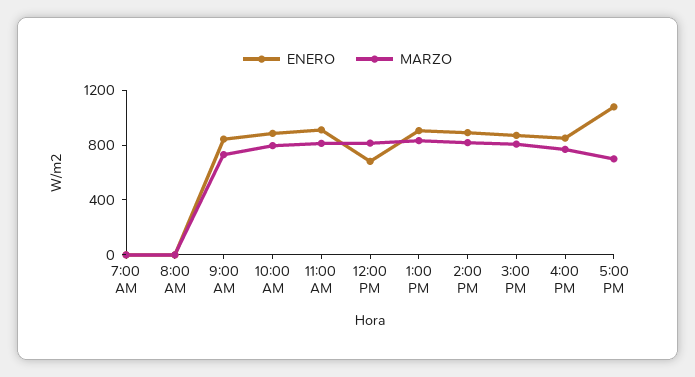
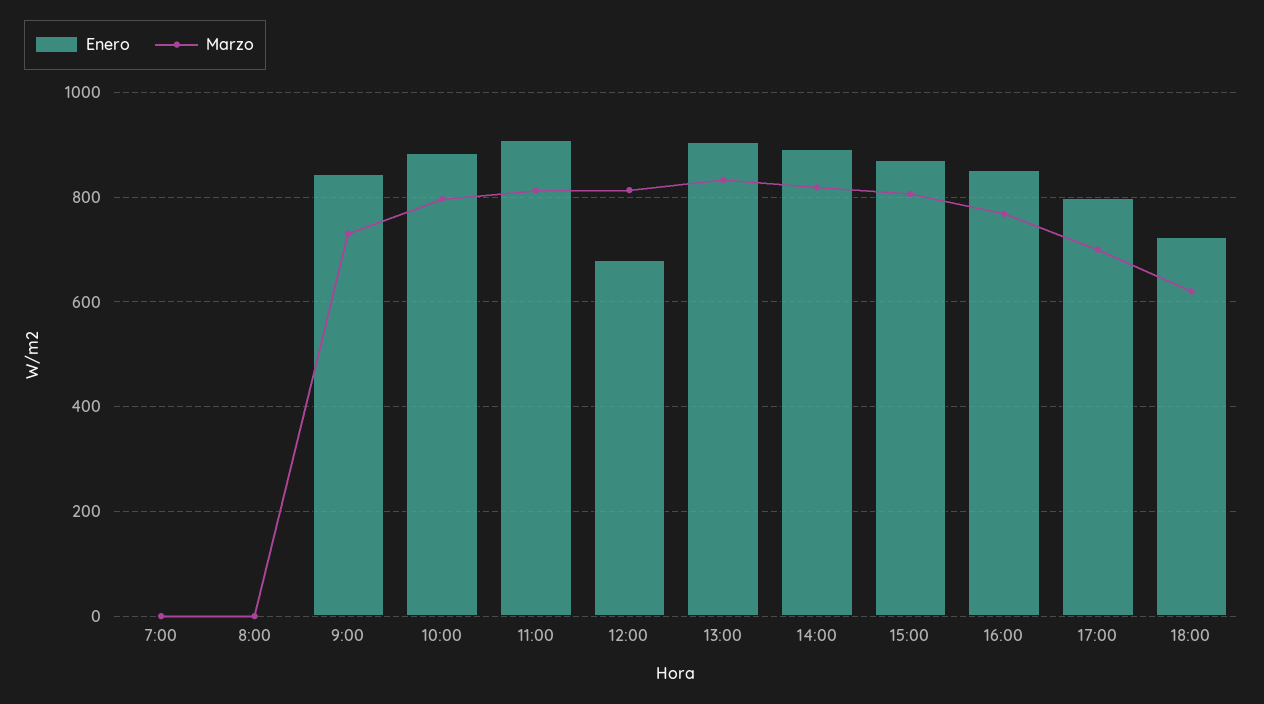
ENERO, 5:00 PM: 1100 -> 800
ENERO, 18:00: none -> 720
MARZO, 18:00: none -> 620

